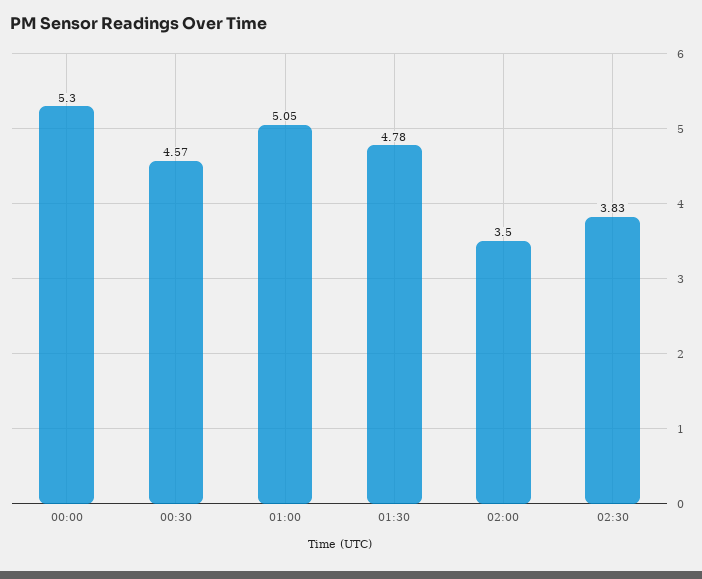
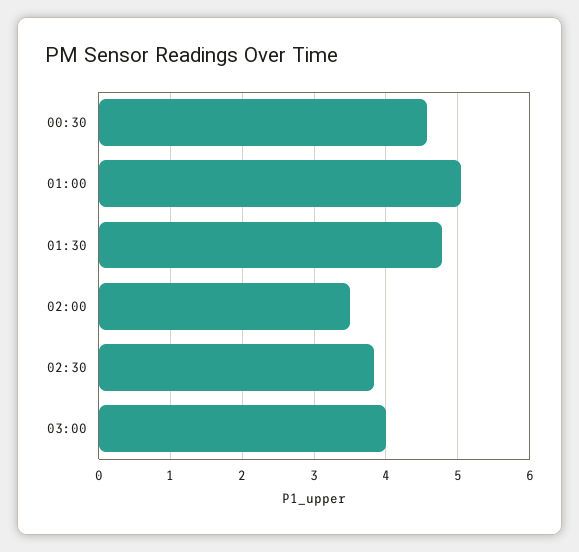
00:00: 5.3 -> none
03:00: none -> 4

